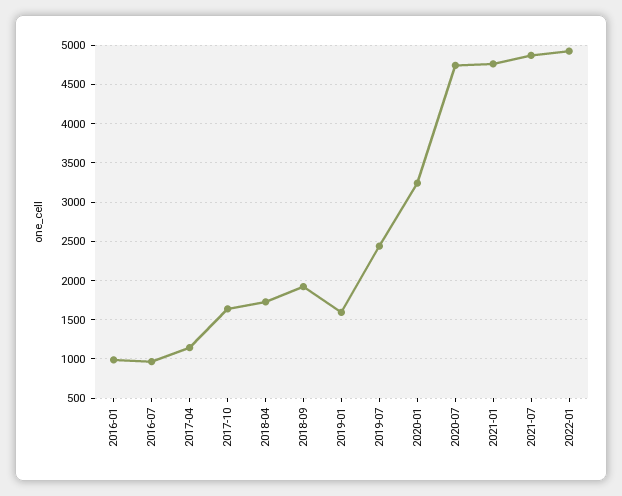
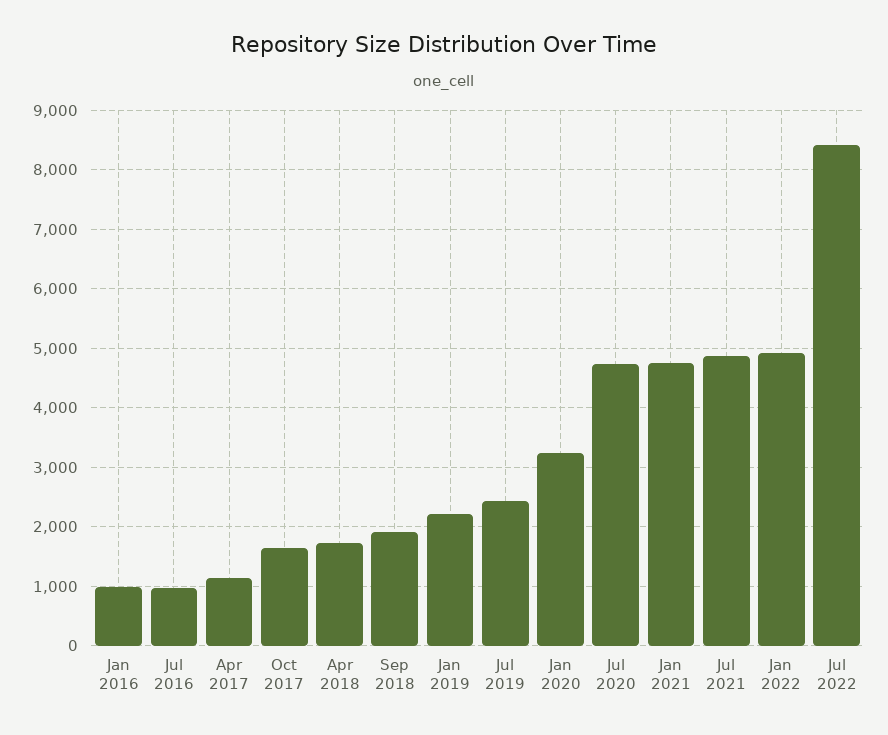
2019-01: 1600 -> 2200
Jul 2022: none -> 8400

